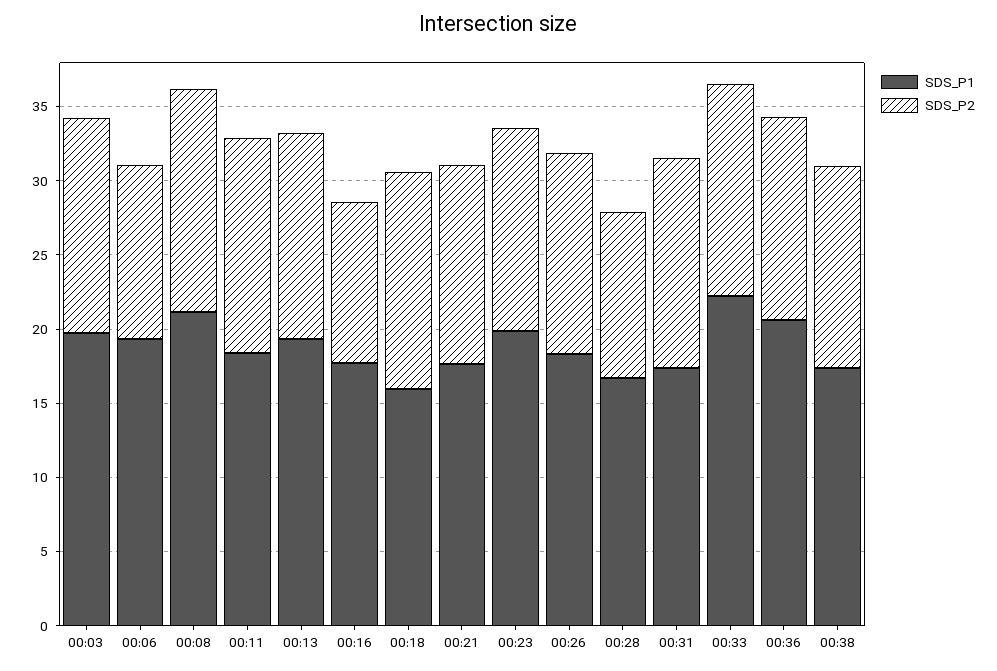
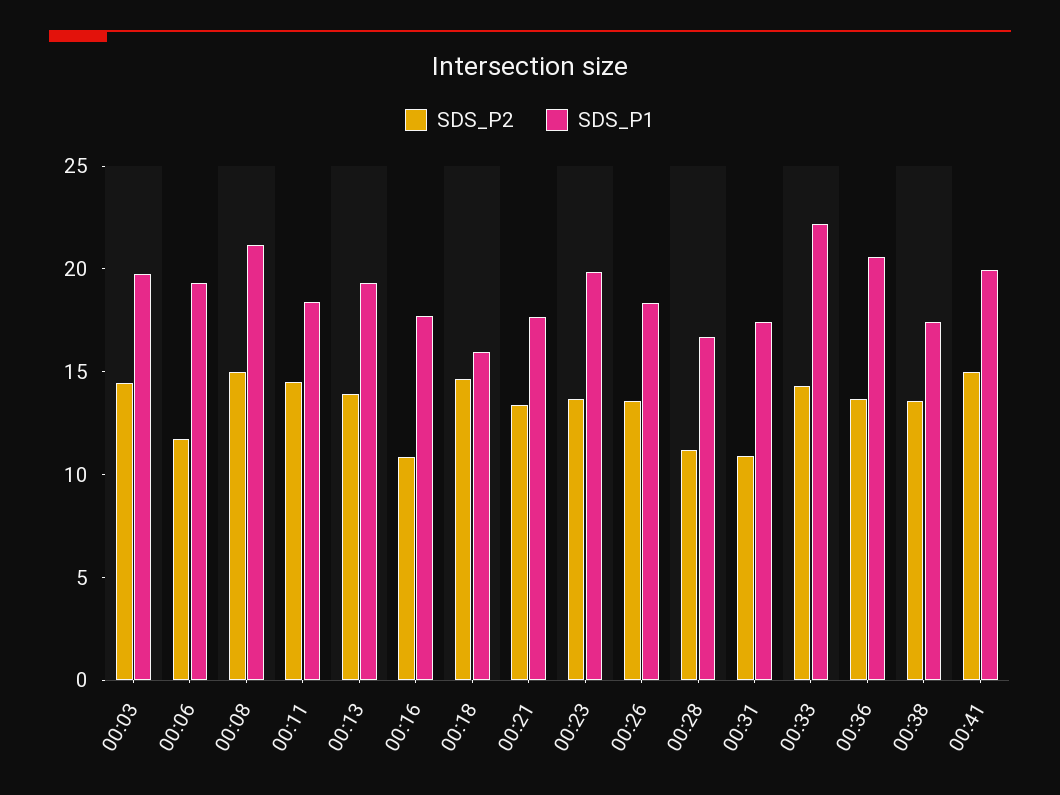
SDS_P2, 00:31: 14 -> 11
SDS_P2, 00:41: none -> 15
SDS_P1, 00:41: none -> 20

